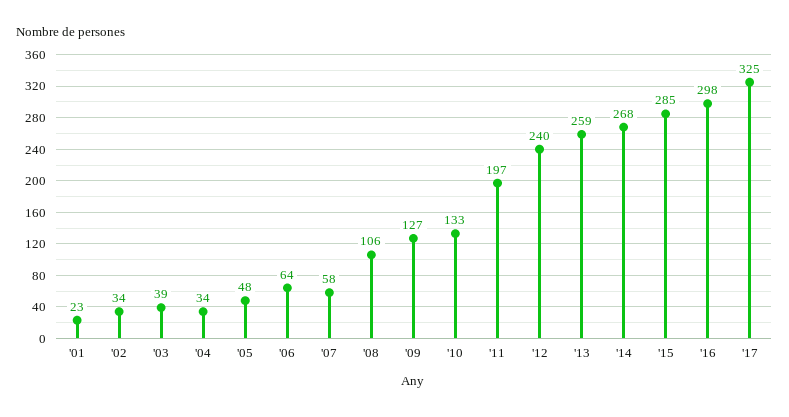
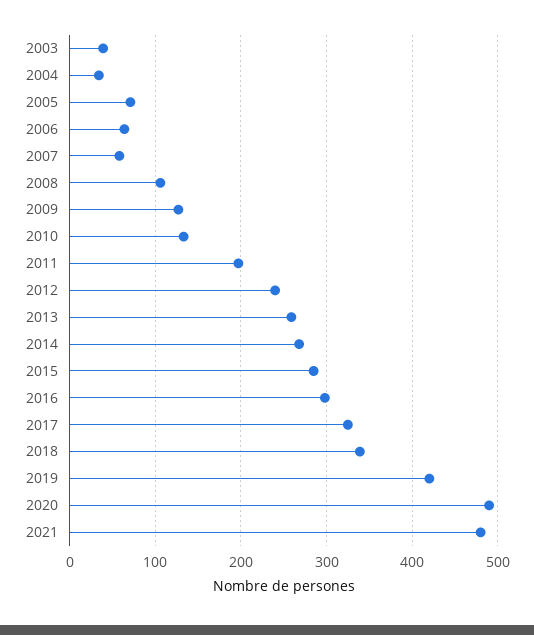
'01: 23 -> none
'02: 34 -> none
'05: 48 -> 70
2018: none -> 340
2019: none -> 420
2020: none -> 490
2021: none -> 480

